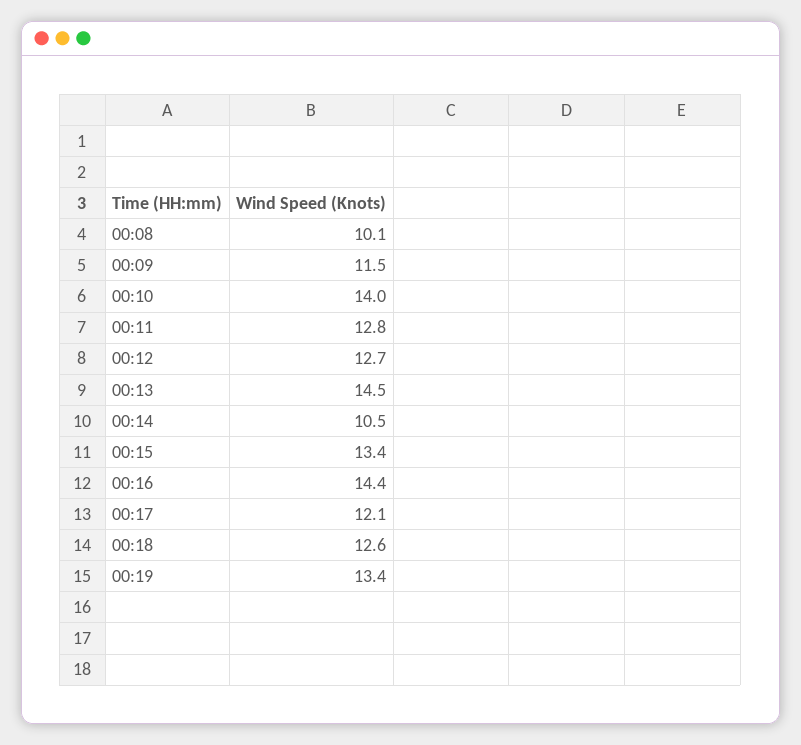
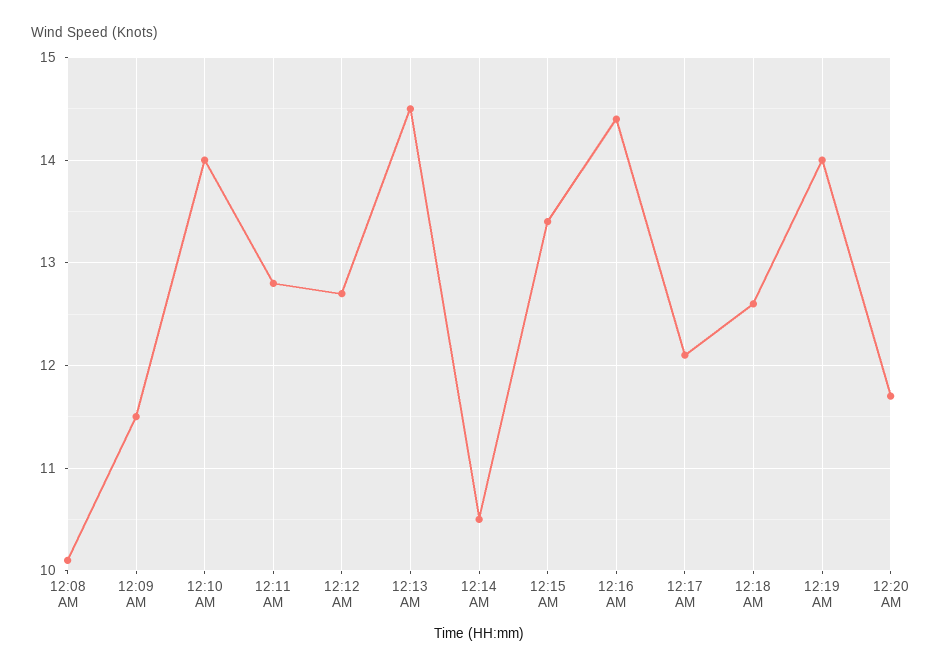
00:19: 13.4 -> 14
12:20 AM: none -> 11.7

